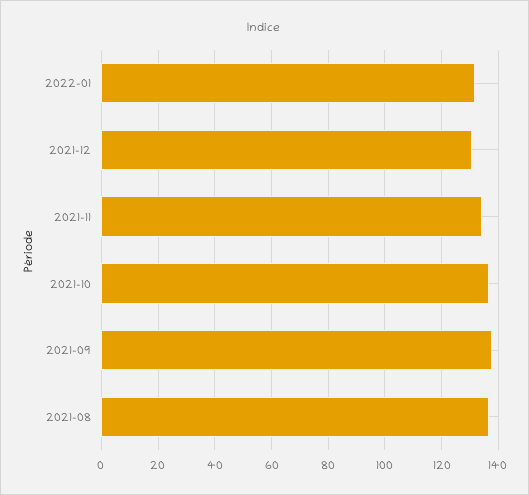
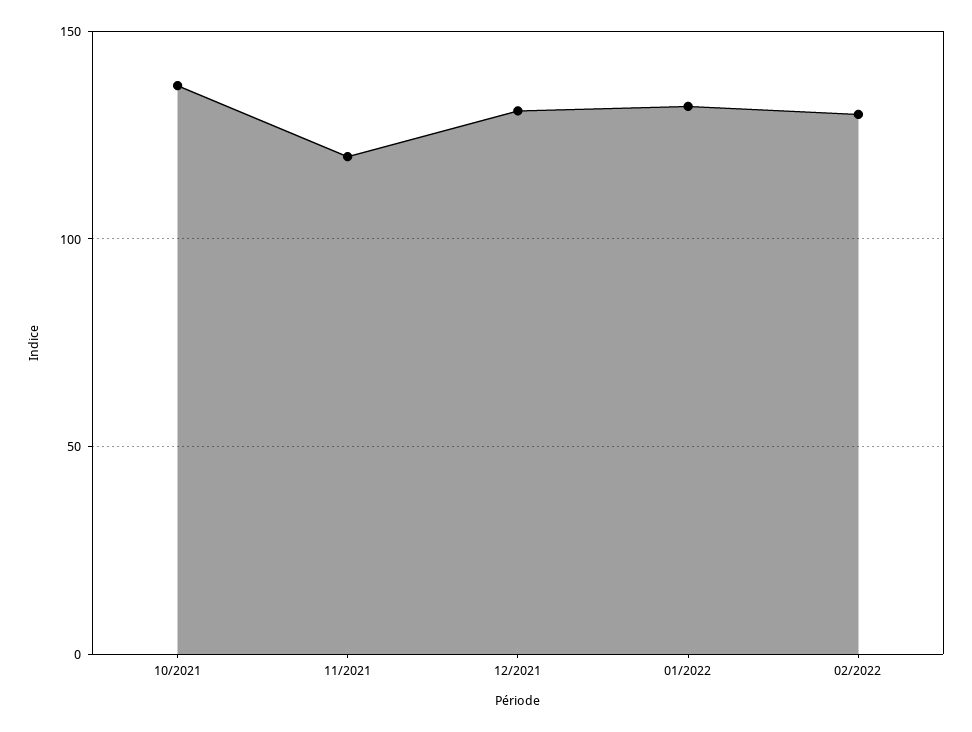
2021-11: 135 -> 120
2021-09: 137.5 -> none
2021-08: 137.5 -> none
02/2022: none -> 130

